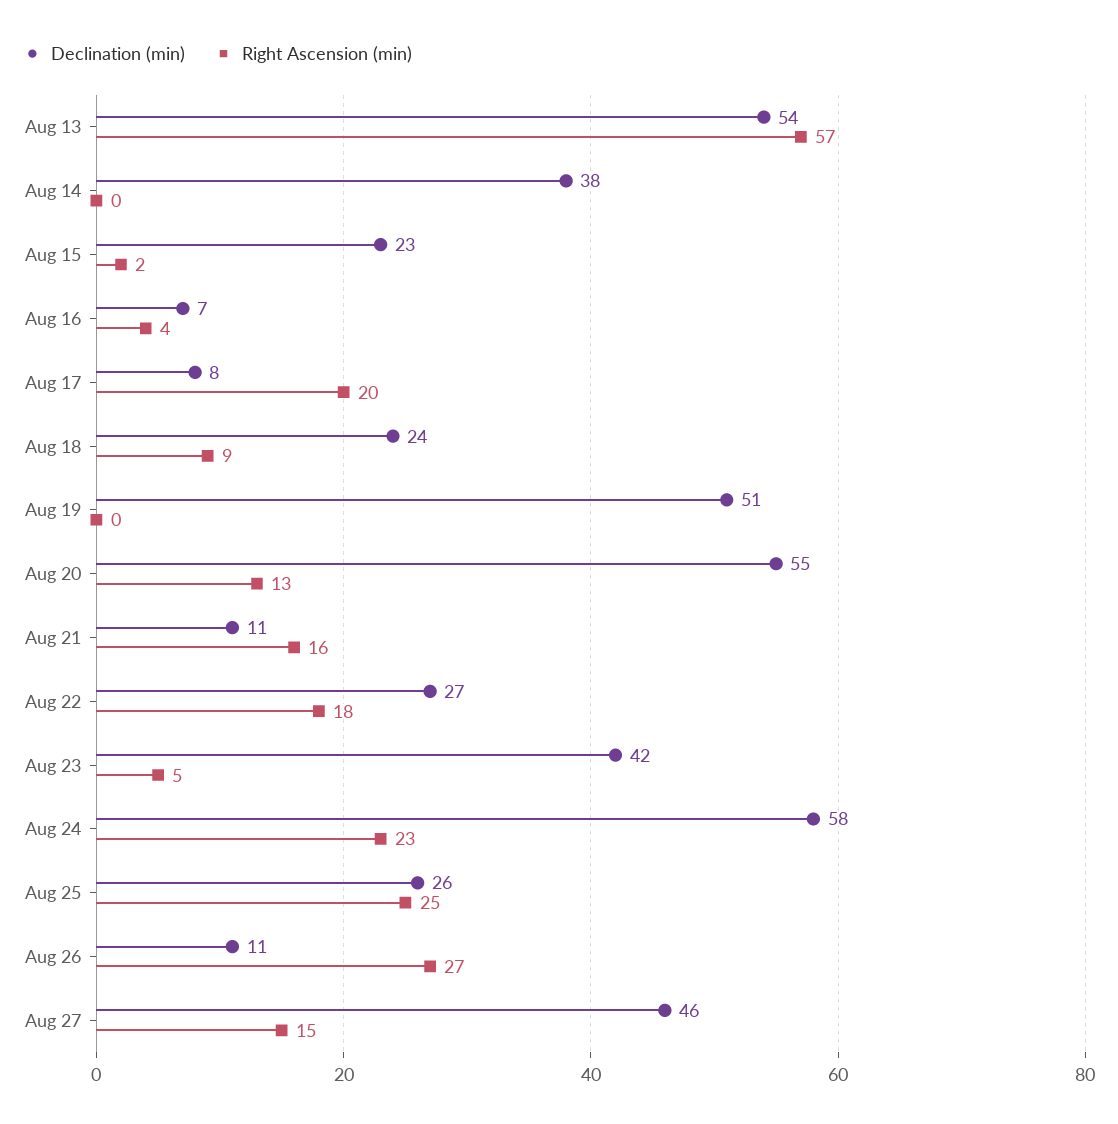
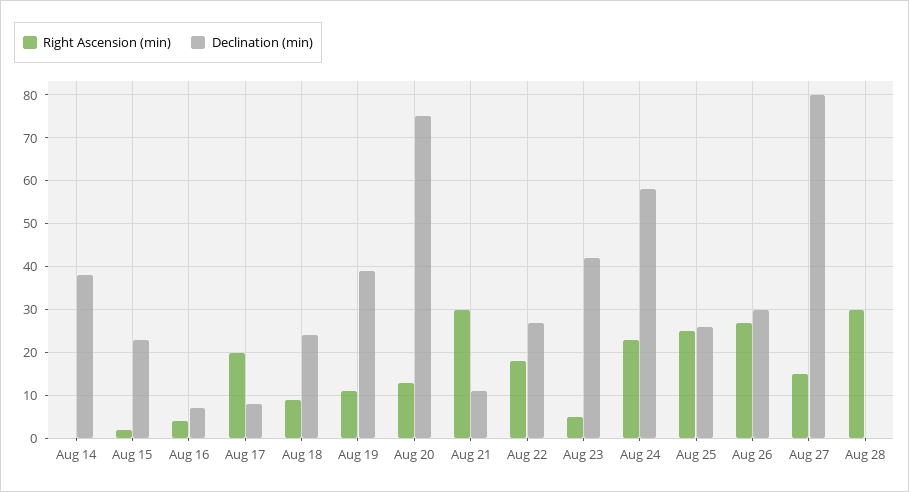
Declination (min), Aug 13: 54 -> none
Right Ascension (min), Aug 13: 57 -> none
Declination (min), Aug 19: 51 -> 40
Right Ascension (min), Aug 19: 0 -> 10
Declination (min), Aug 20: 55 -> 75
Right Ascension (min), Aug 21: 16 -> 30
Declination (min), Aug 26: 11 -> 30
Declination (min), Aug 27: 46 -> 80
Right Ascension (min), Aug 28: none -> 30
Declination (min), Aug 28: none -> 0

